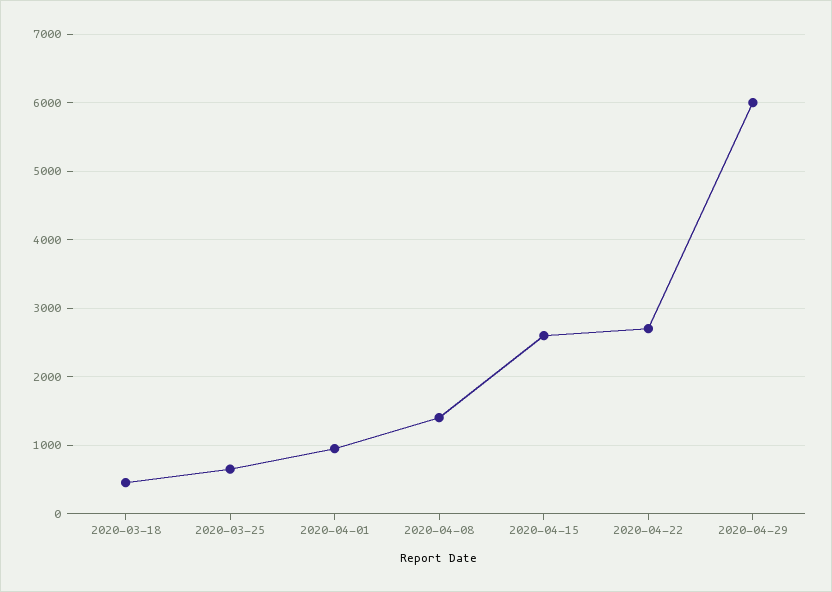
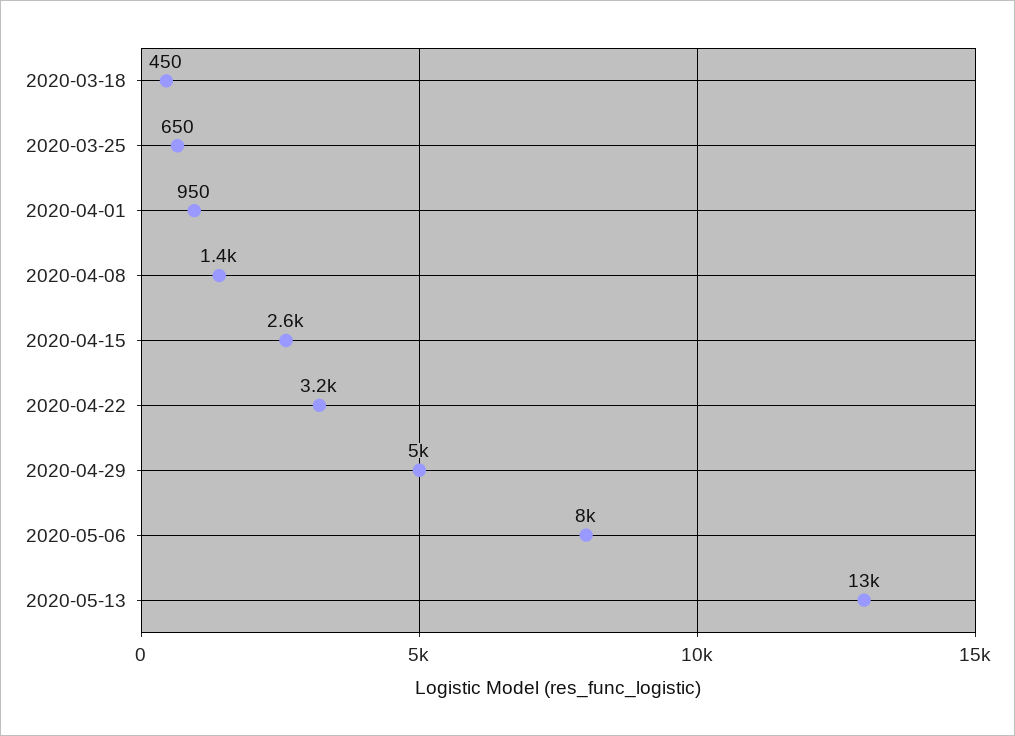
2020-04-22: 2700 -> 3200
2020-04-29: 6000 -> 5000
2020-05-06: none -> 8000
2020-05-13: none -> 13000

